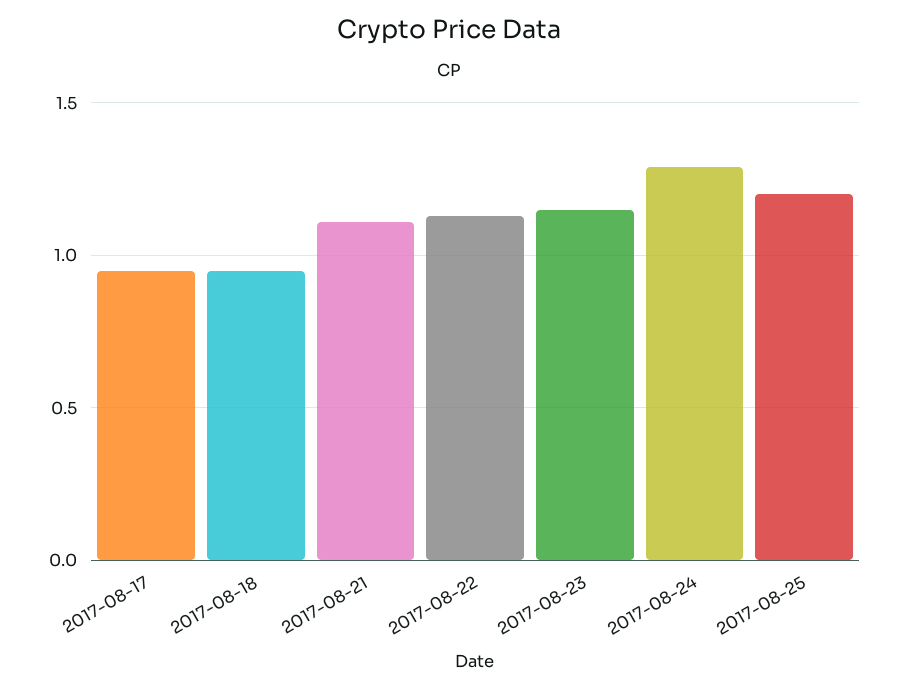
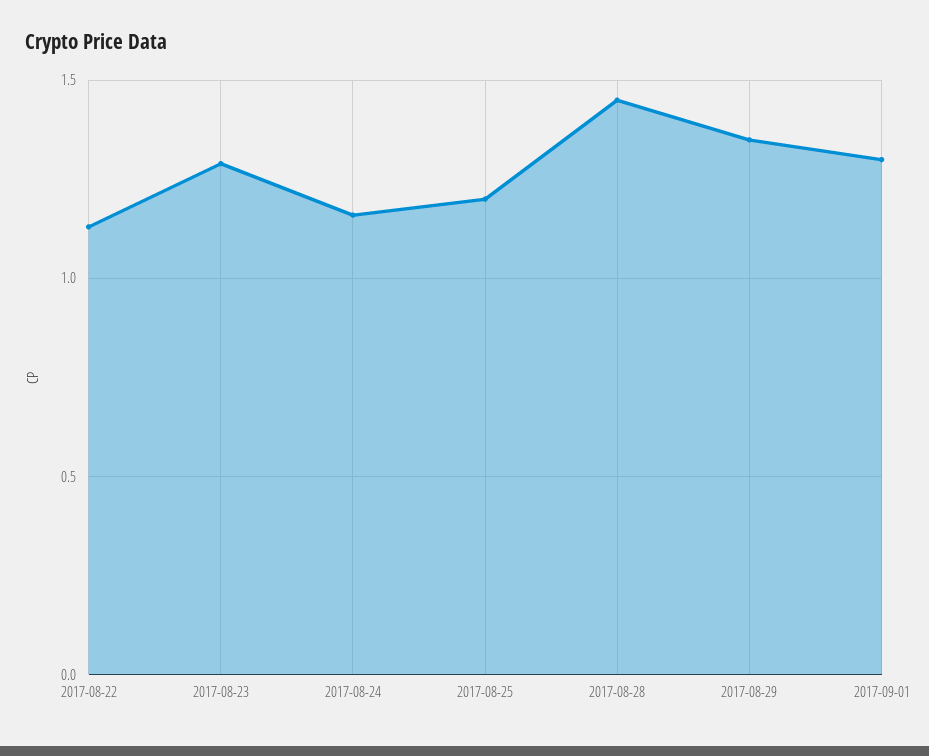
2017-08-17: 0.95 -> none
2017-08-18: 0.95 -> none
2017-08-21: 1.1 -> none
2017-08-23: 1.15 -> 1.3
2017-08-24: 1.3 -> 1.15
2017-08-28: none -> 1.45
2017-08-29: none -> 1.35
2017-09-01: none -> 1.3

